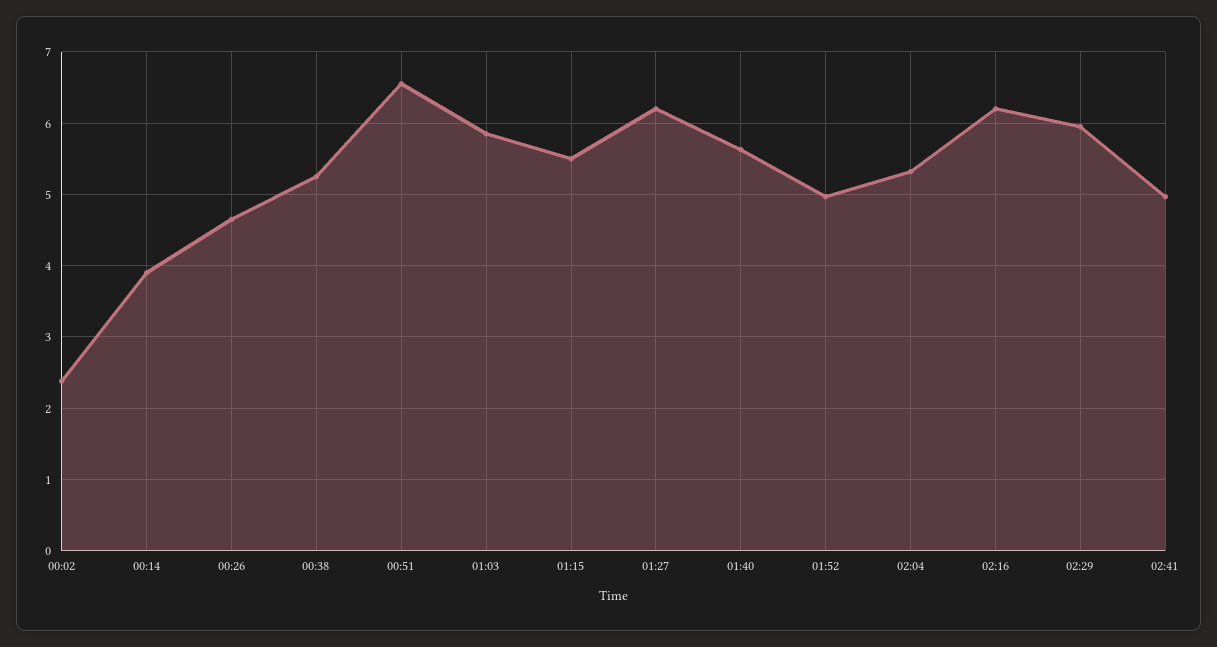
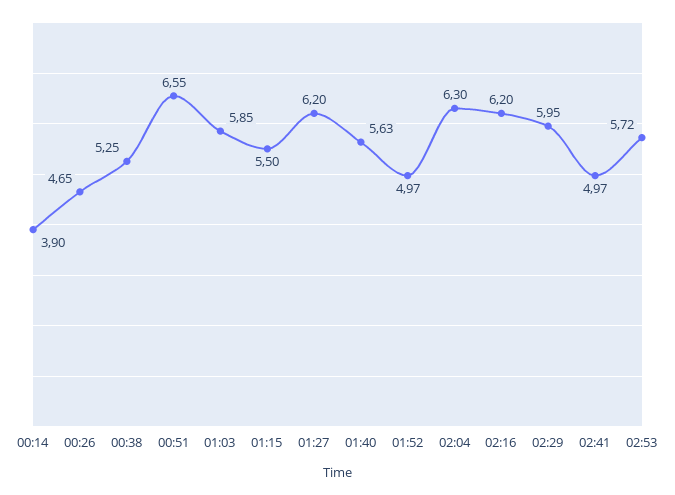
00:02: 2.4 -> none
02:04: 5.3 -> 6.3
02:53: none -> 5.72

